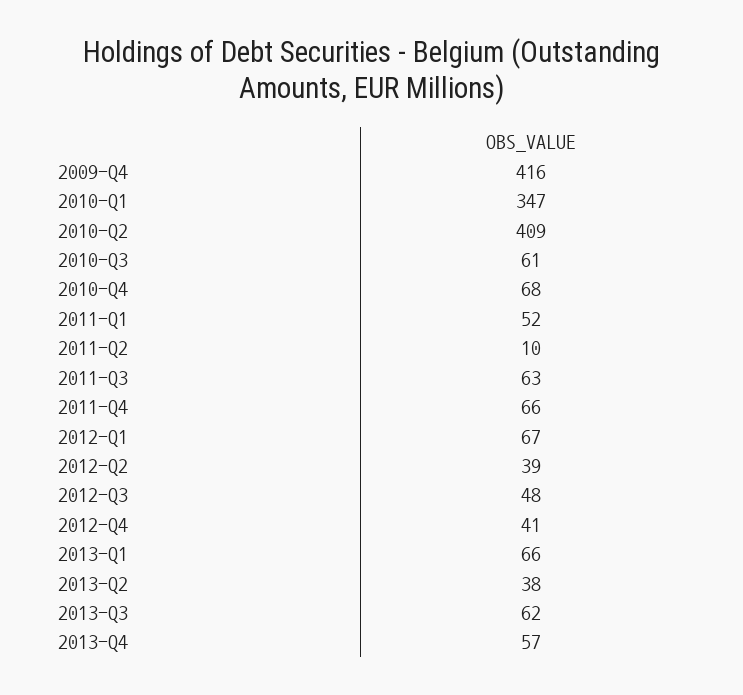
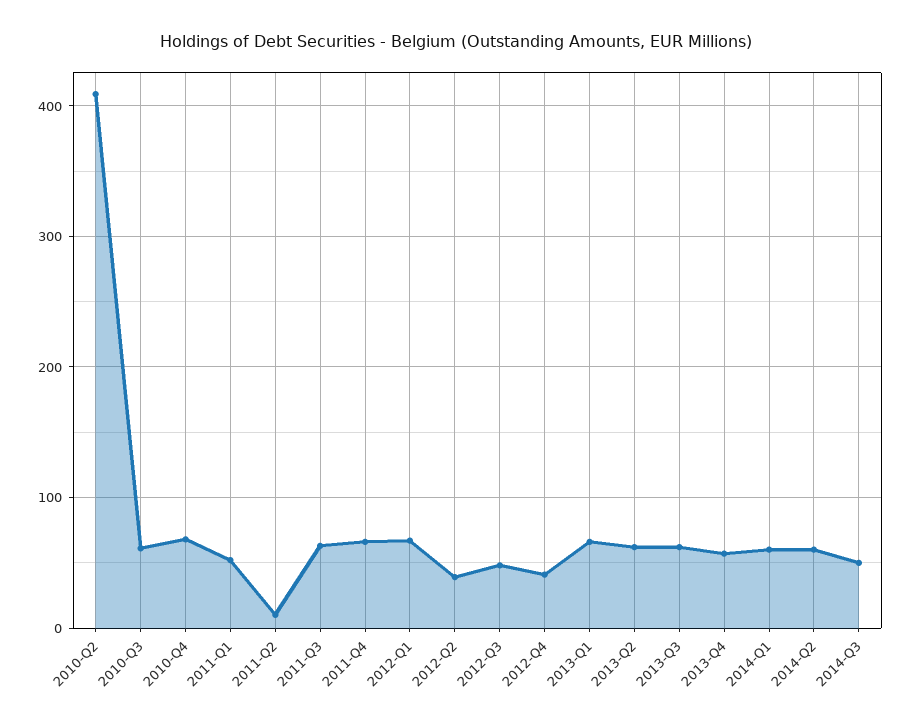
2009-Q4: 416 -> none
2010-Q1: 347 -> none
2013-Q2: 38 -> 60
2014-Q1: none -> 60
2014-Q2: none -> 60
2014-Q3: none -> 50

